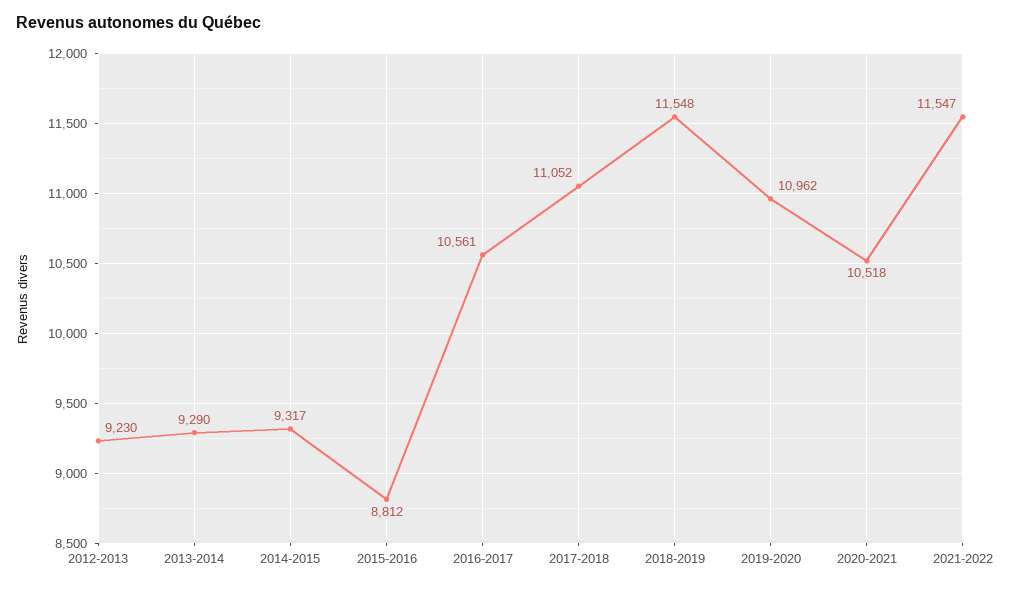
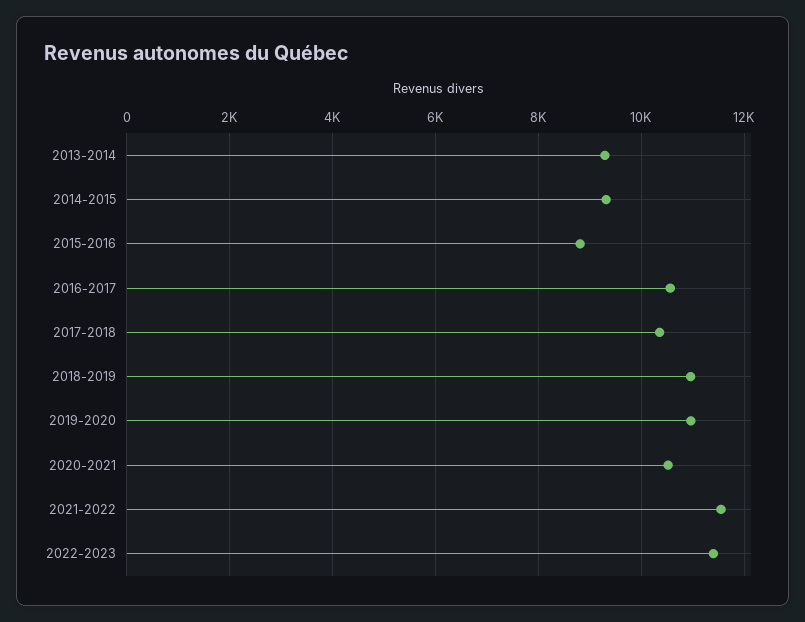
2012-2013: 9230 -> none
2017-2018: 11052 -> 10400
2018-2019: 11548 -> 11000
2022-2023: none -> 11400

